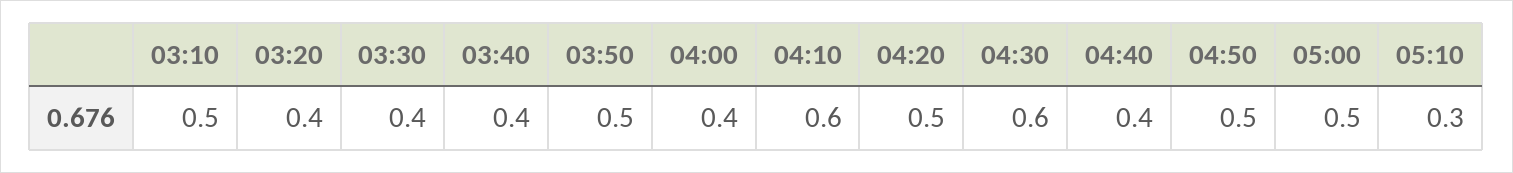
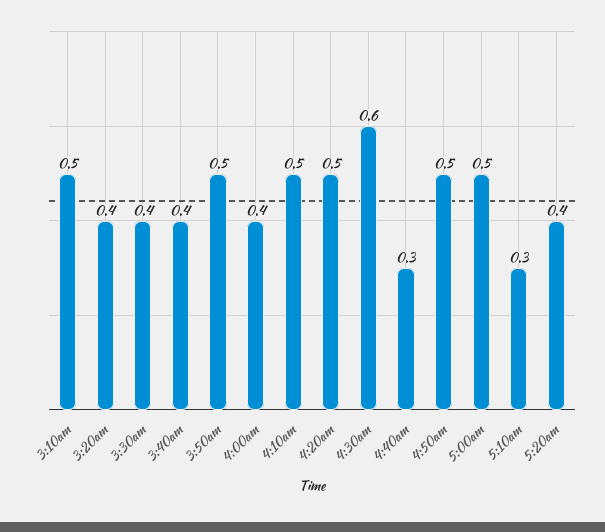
04:10: 0.6 -> 0.5
04:40: 0.4 -> 0.3
5:20am: none -> 0.4

